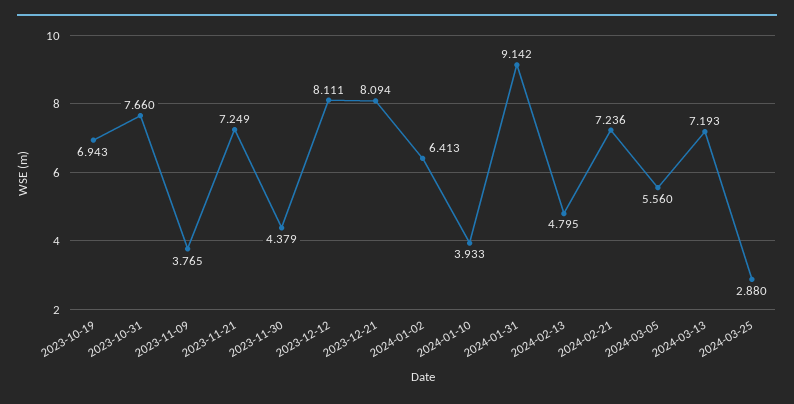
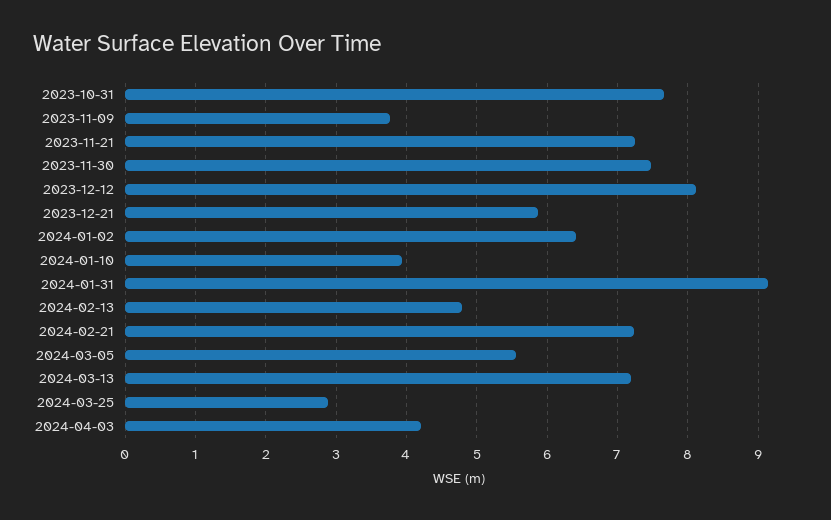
2023-10-19: 6.943 -> none
2023-11-30: 4.379 -> 7.5
2023-12-21: 8.094 -> 5.9
2024-04-03: none -> 4.2

